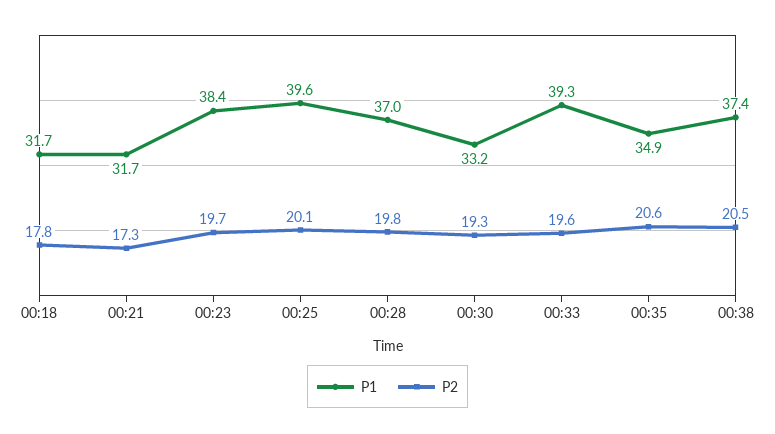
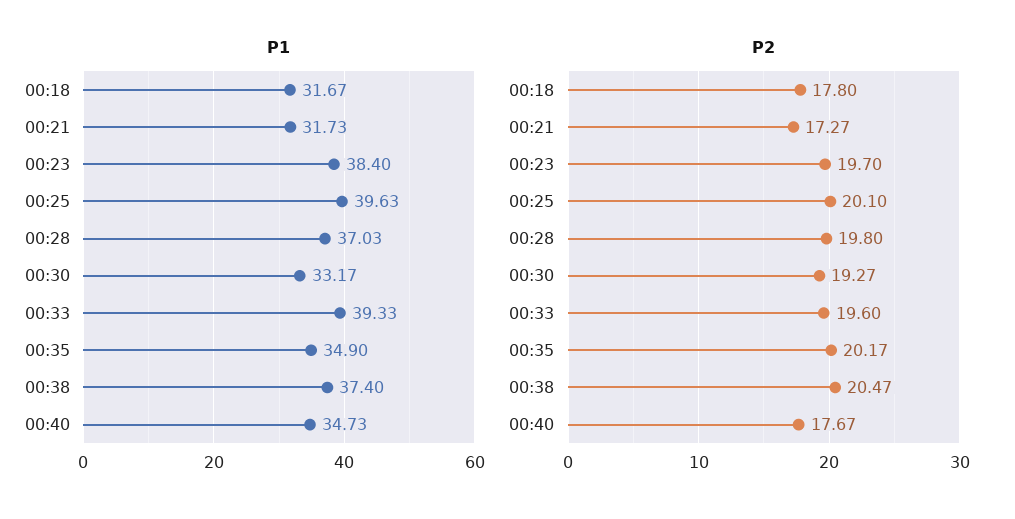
P2, 00:35: 20.6 -> 20.17
P1, 00:40: none -> 34.73
P2, 00:40: none -> 17.67

